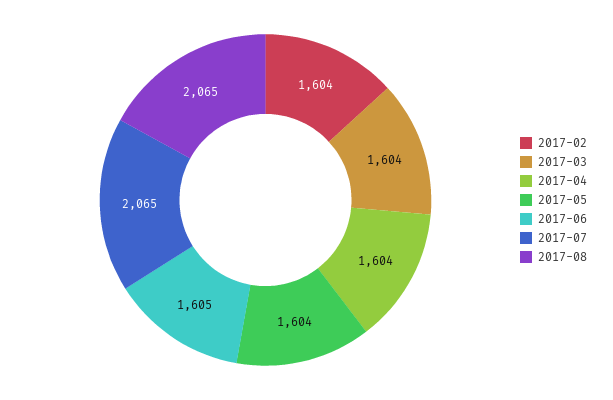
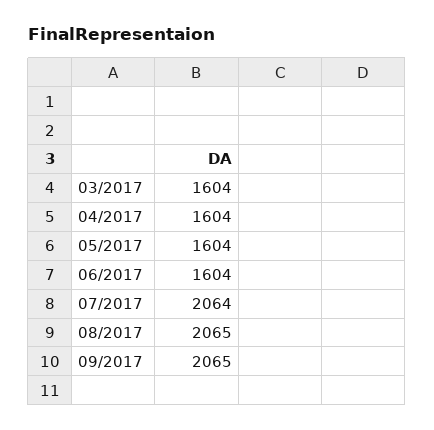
2017-02: 1604 -> none
2017-06: 1605 -> 1604
2017-07: 2065 -> 2064
09/2017: none -> 2065

